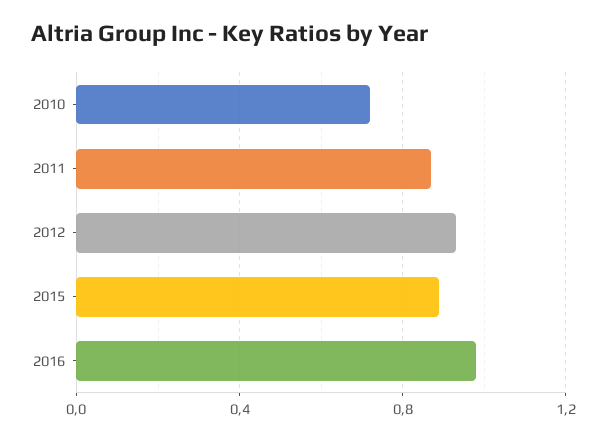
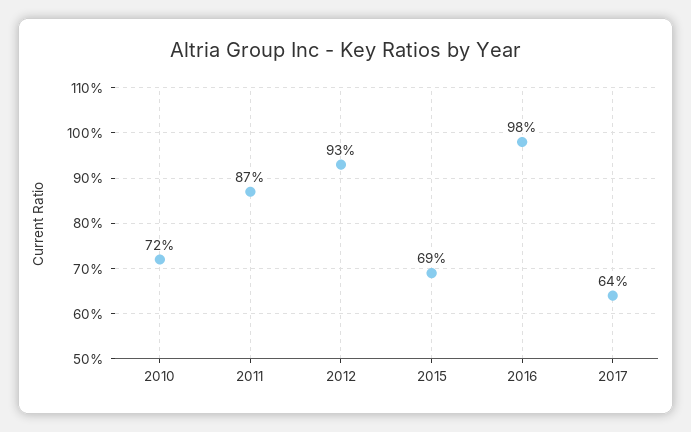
2015: 0.9 -> 0.69
2017: none -> 0.64

